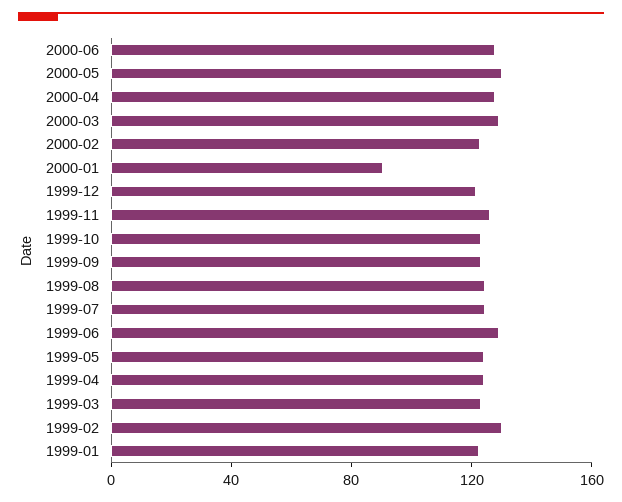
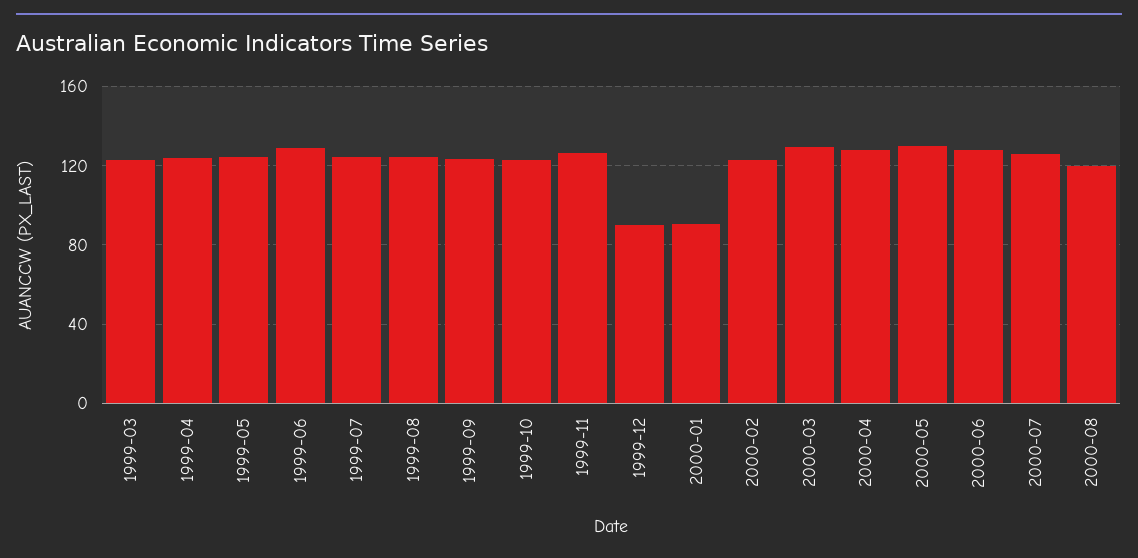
1999-12: 120 -> 90
1999-02: 130 -> none
1999-01: 120 -> none
2000-07: none -> 125
2000-08: none -> 120

